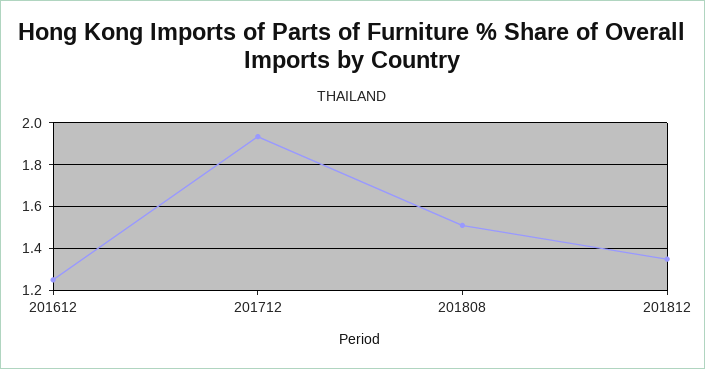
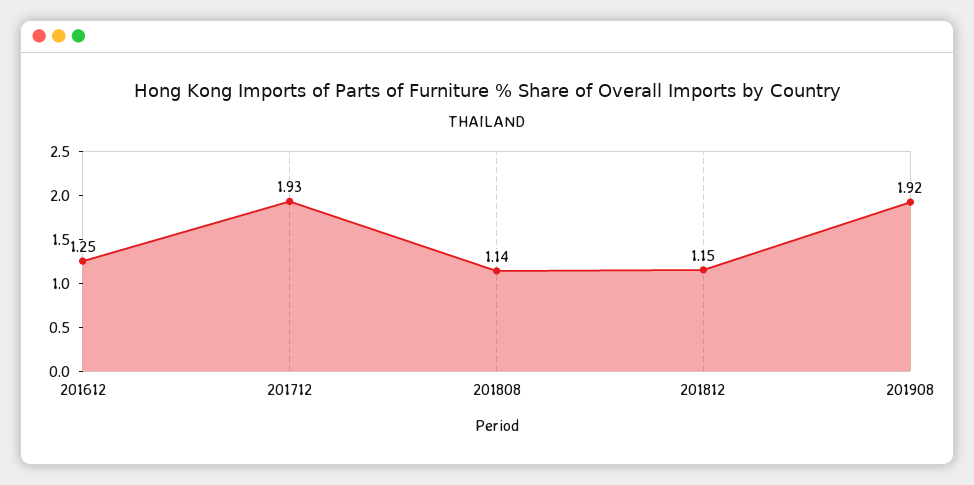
201808: 1.5 -> 1.14
201812: 1.35 -> 1.15
201908: none -> 1.92

